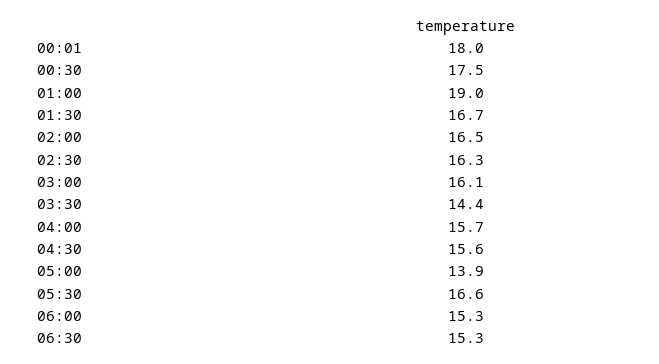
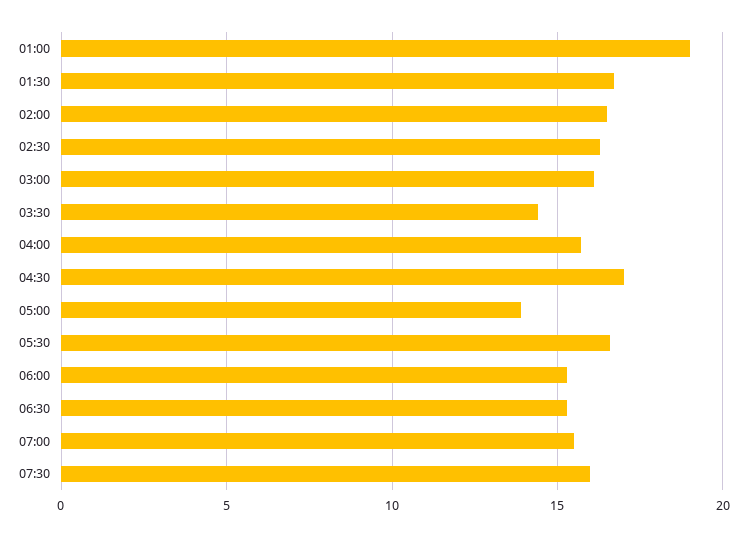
00:01: 18 -> none
00:30: 17.5 -> none
04:30: 15.6 -> 17
07:00: none -> 15.5
07:30: none -> 16

